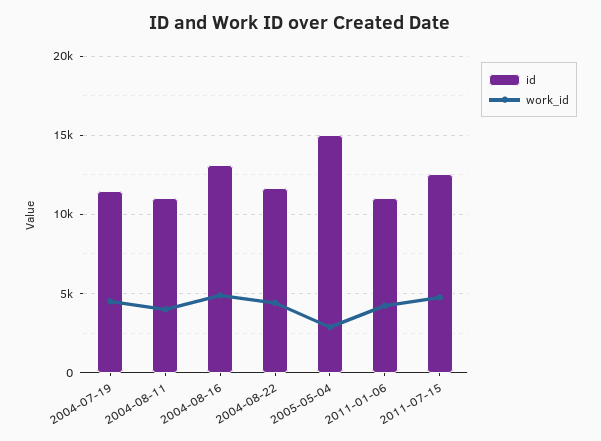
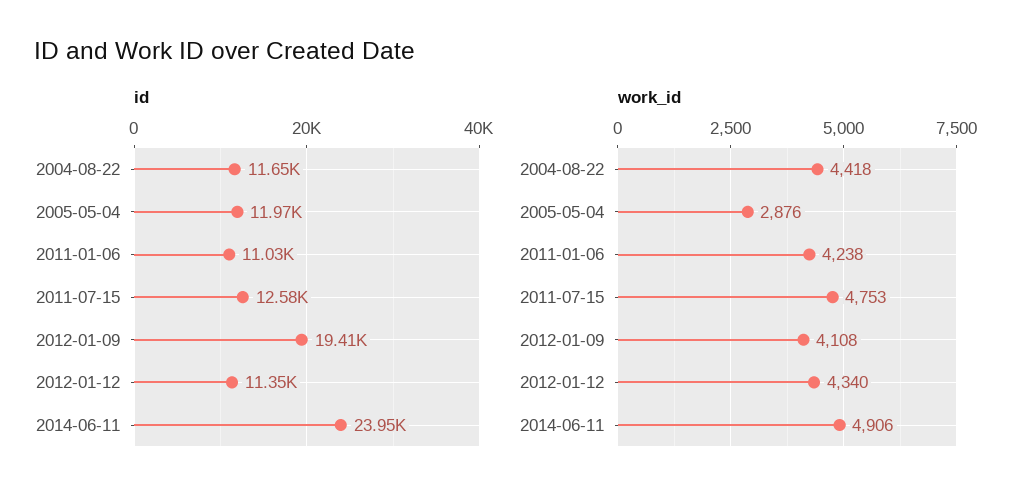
id, 2004-07-19: 11500 -> none
work_id, 2004-07-19: 4500 -> none
id, 2004-08-11: 11000 -> none
work_id, 2004-08-11: 4000 -> none
id, 2004-08-16: 13000 -> none
work_id, 2004-08-16: 5000 -> none
id, 2005-05-04: 15000 -> 11970
id, 2012-01-09: none -> 19410
id, 2012-01-12: none -> 11350
id, 2014-06-11: none -> 23950
work_id, 2012-01-09: none -> 4108
work_id, 2012-01-12: none -> 4340
work_id, 2014-06-11: none -> 4906

